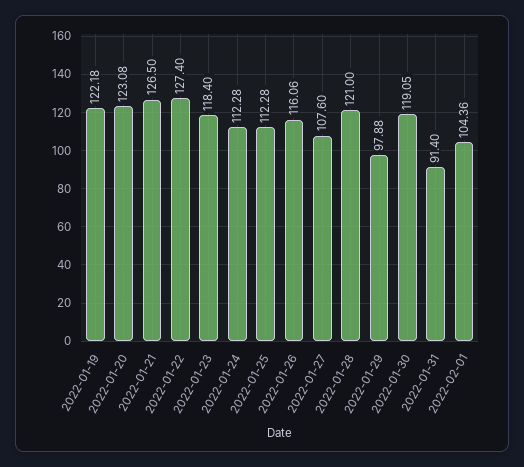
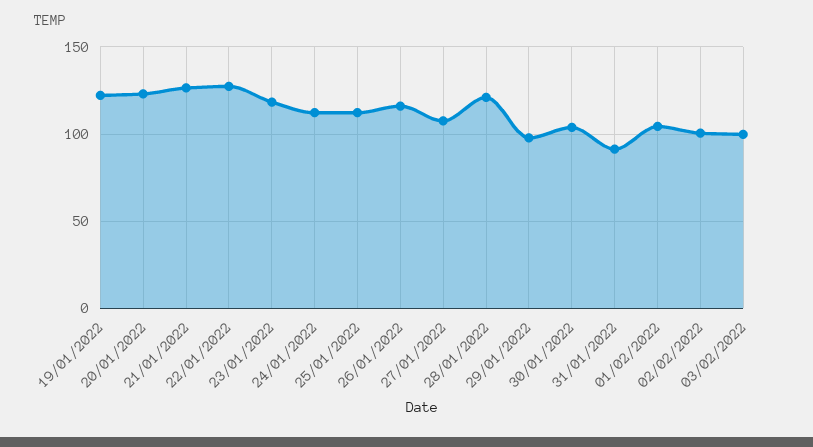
2022-01-30: 119.05 -> 105
02/02/2022: none -> 100
03/02/2022: none -> 100

